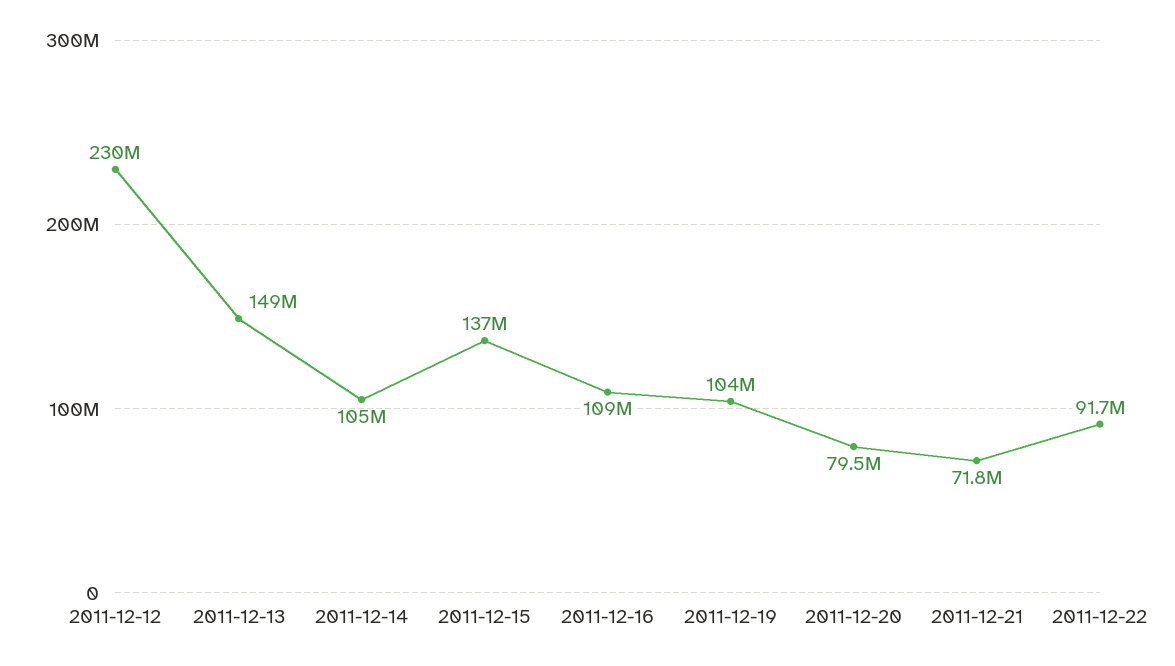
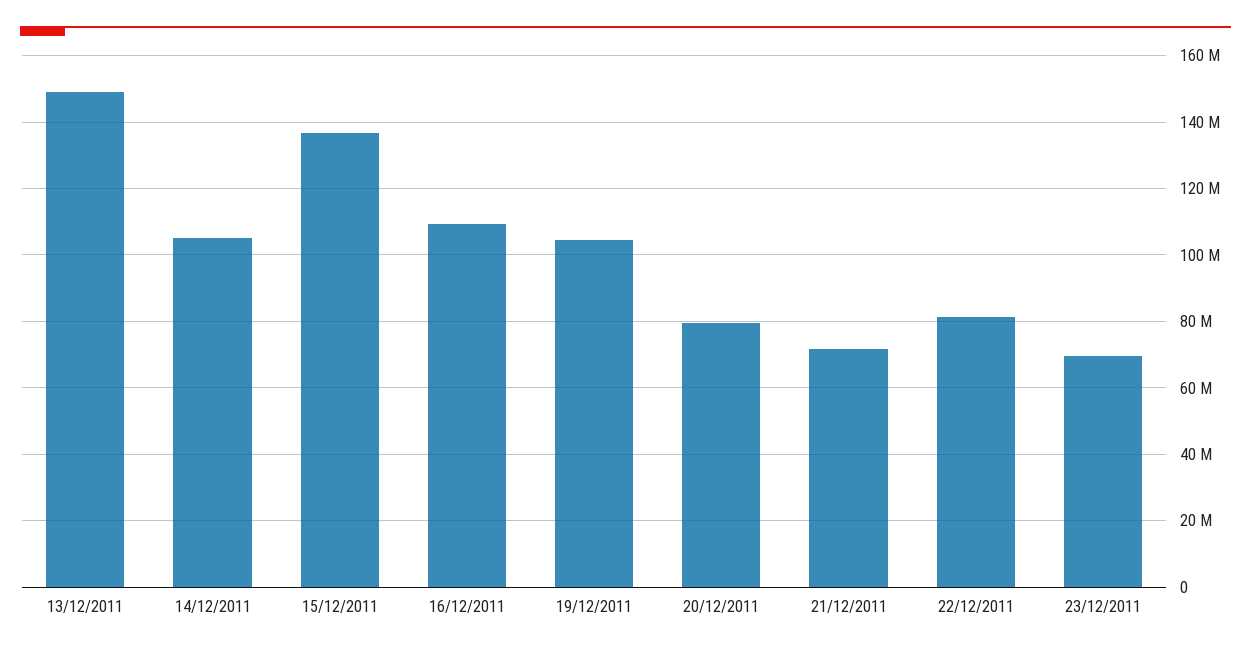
2011-12-12: 230000000 -> none
2011-12-22: 91700000 -> 82000000
23/12/2011: none -> 70000000

